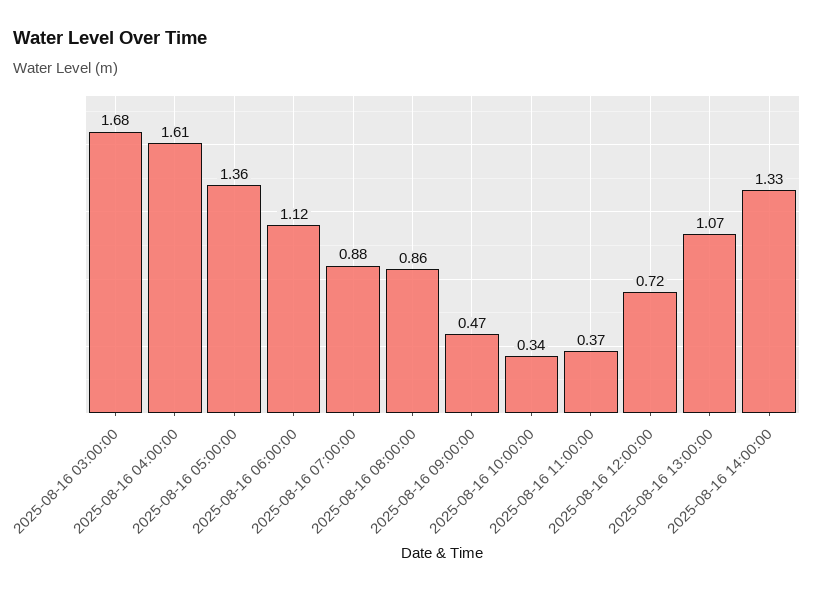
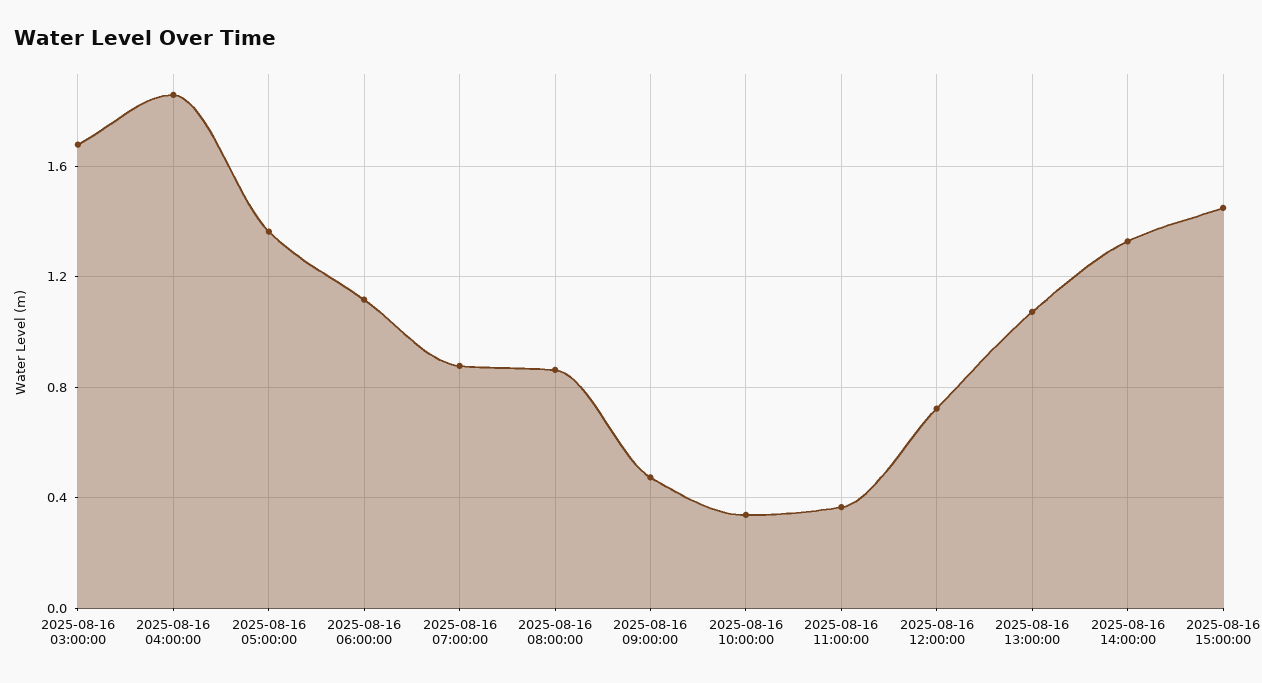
2025-08-16 04:00:00: 1.61 -> 1.85
2025-08-16 15:00:00: none -> 1.45

